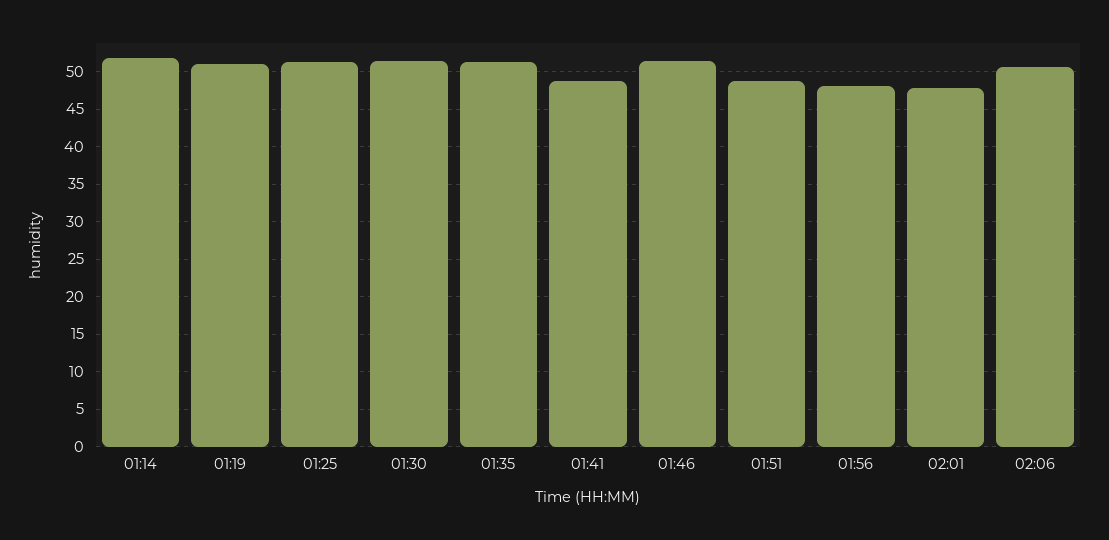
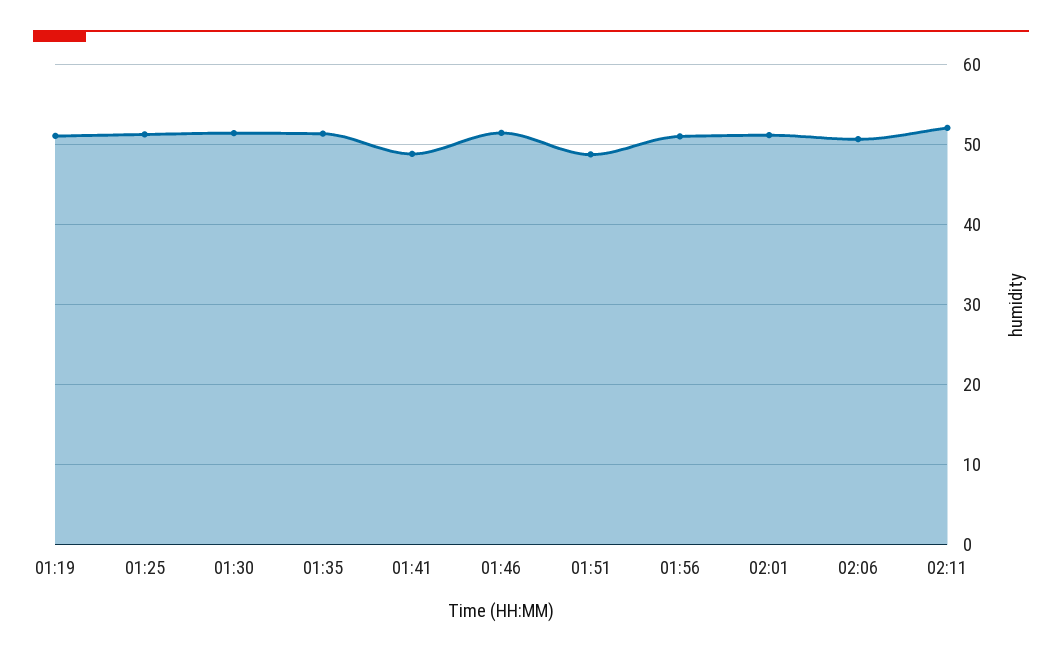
01:14: 52 -> none
01:56: 48 -> 51
02:01: 48 -> 51
02:11: none -> 52

